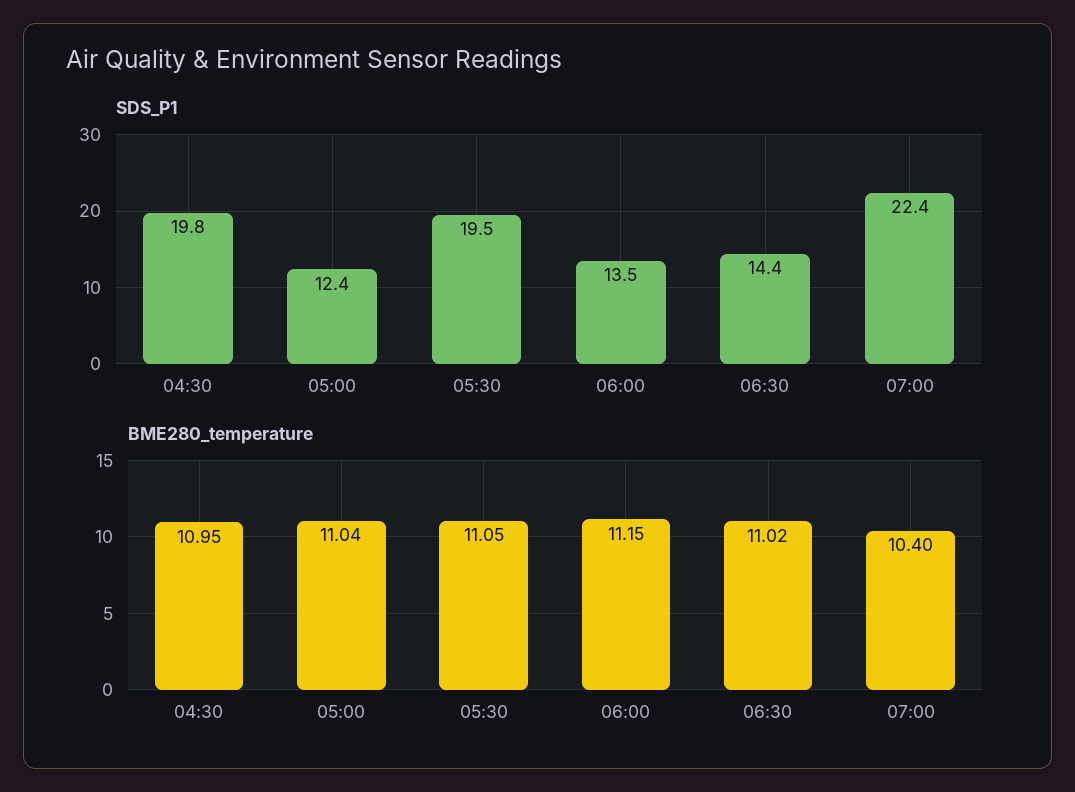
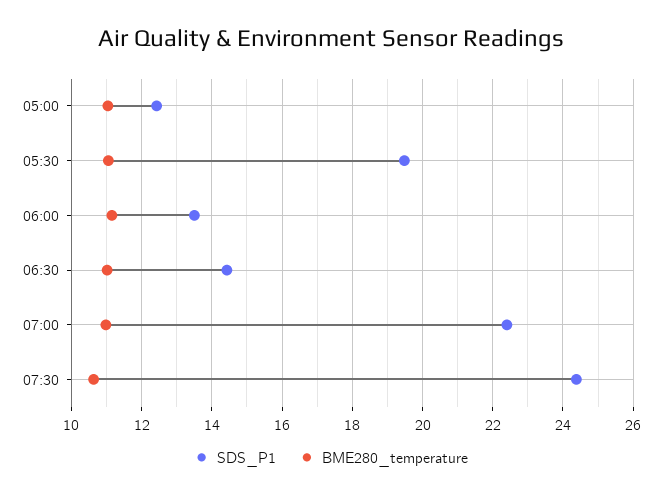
SDS_P1, 04:30: 19.8 -> none
BME280_temperature, 04:30: 10.95 -> none
BME280_temperature, 07:00: 10.4 -> 11
SDS_P1, 07:30: none -> 24.4
BME280_temperature, 07:30: none -> 10.6

